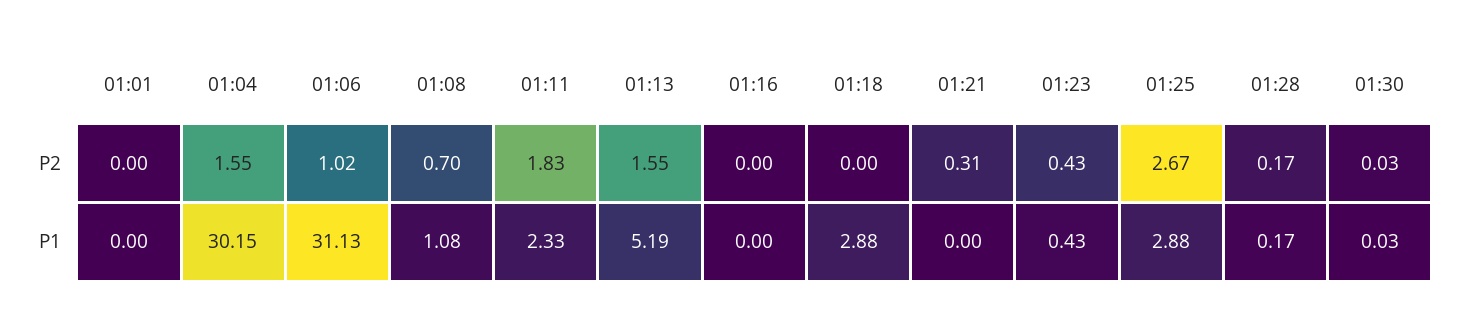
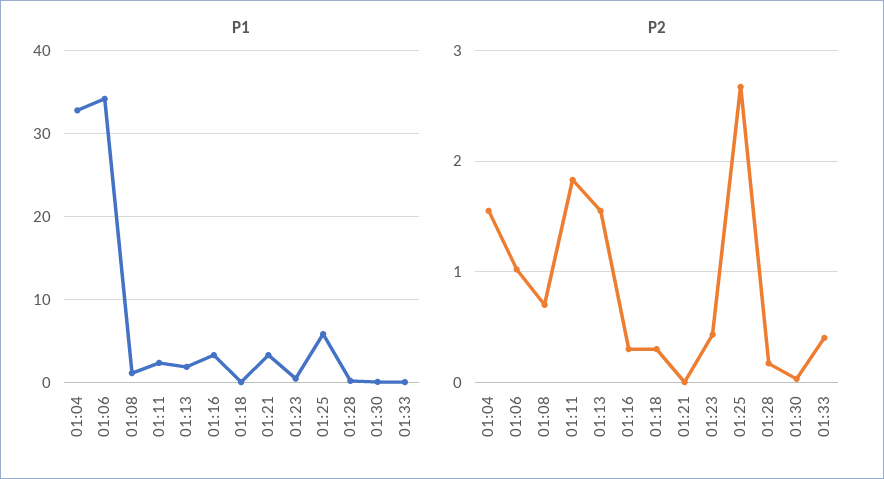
P2, 01:01: 0 -> none
P2, 01:16: 0 -> 0.3
P2, 01:18: 0 -> 0.3
P2, 01:21: 0.31 -> 0
P1, 01:01: 0 -> none
P1, 01:04: 30.15 -> 33
P1, 01:06: 31.13 -> 34
P1, 01:13: 5.19 -> 2
P1, 01:16: 0 -> 3
P1, 01:18: 2.88 -> 0
P1, 01:21: 0 -> 3
P1, 01:25: 2.88 -> 6
P1, 01:33: none -> 0
P2, 01:33: none -> 0.4

